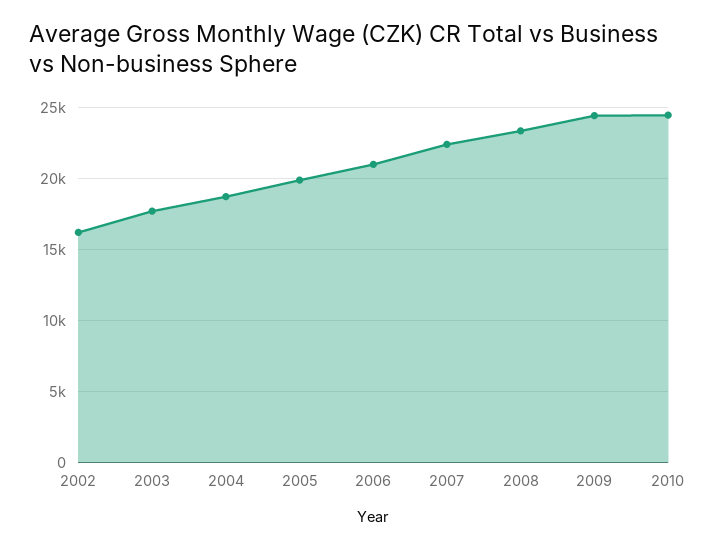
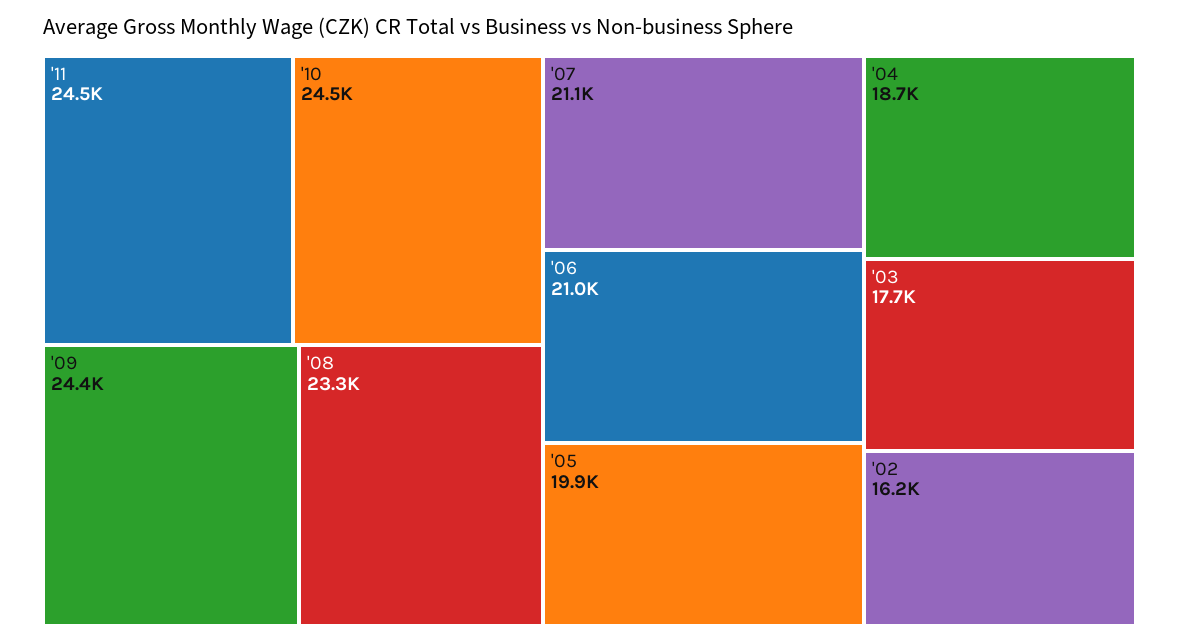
2007: 22500 -> 21100
'11: none -> 24500

